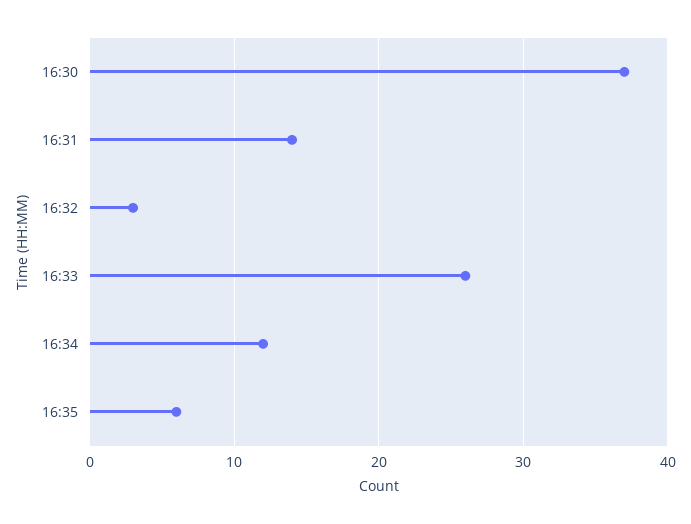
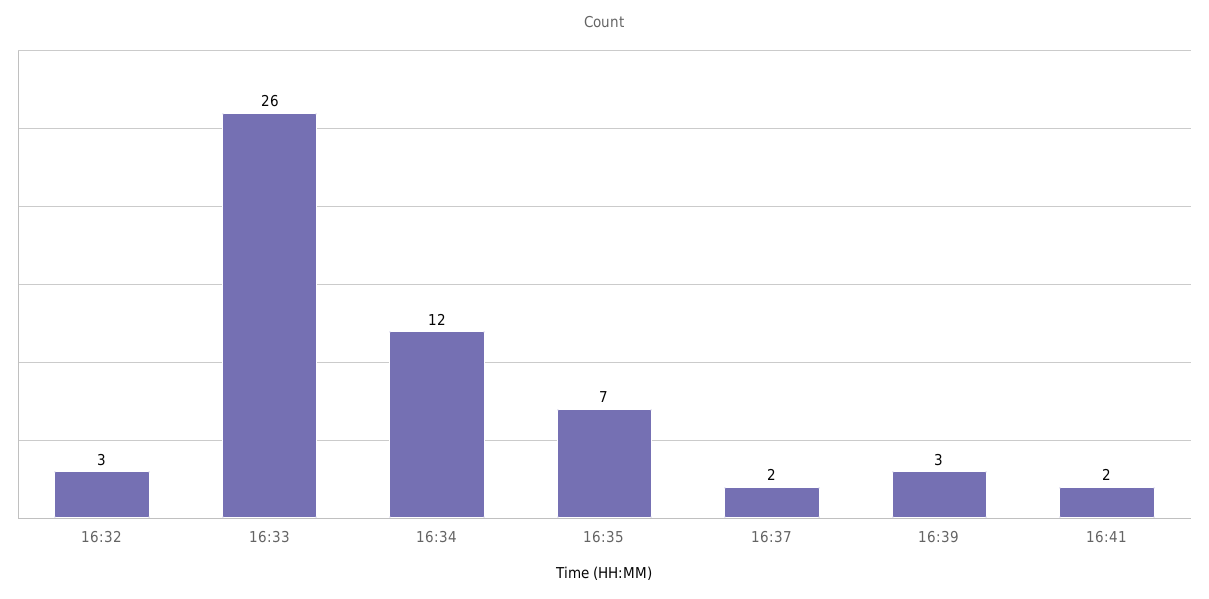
16:30: 37 -> none
16:31: 14 -> none
16:35: 6 -> 7
16:37: none -> 2
16:39: none -> 3
16:41: none -> 2

